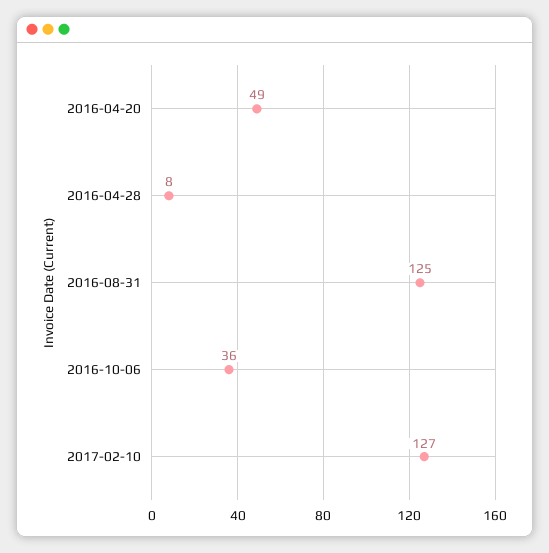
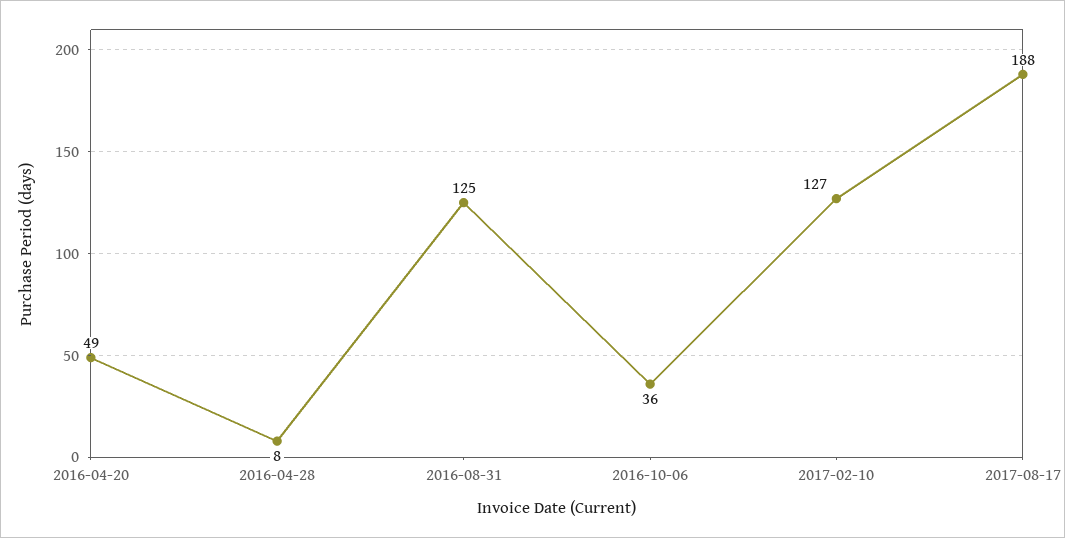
2017-08-17: none -> 188

